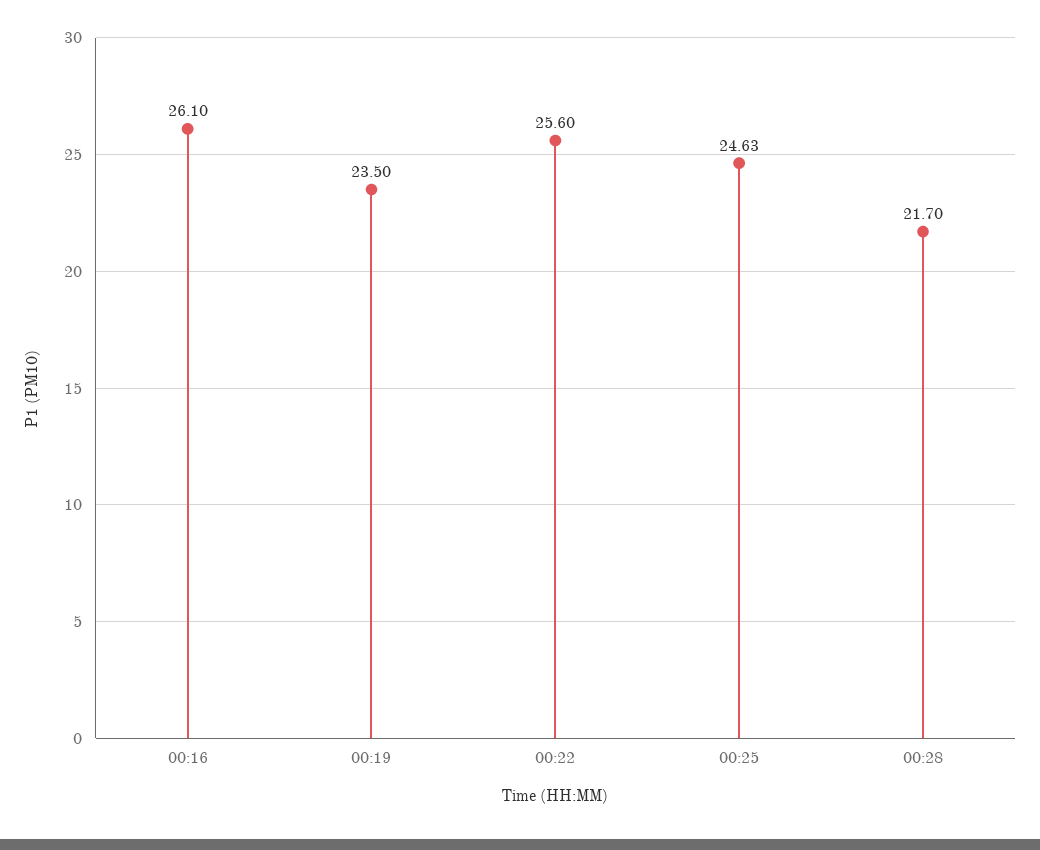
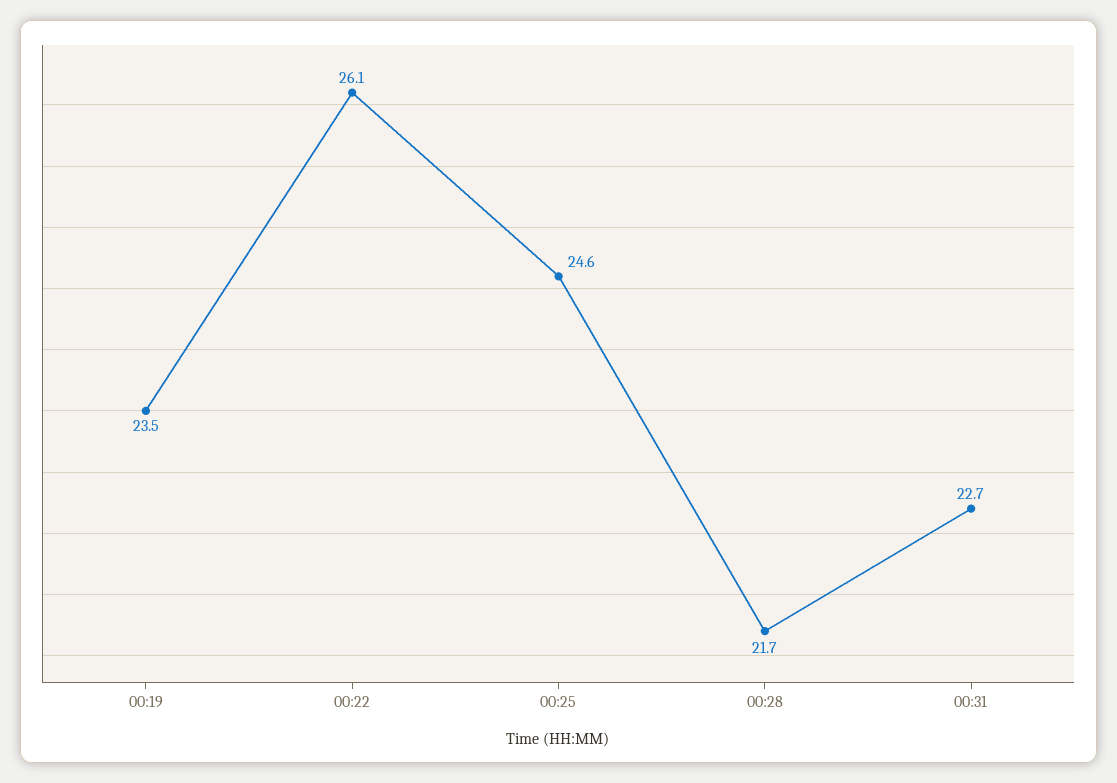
00:16: 26.1 -> none
00:22: 25.6 -> 26.1
00:31: none -> 22.7

